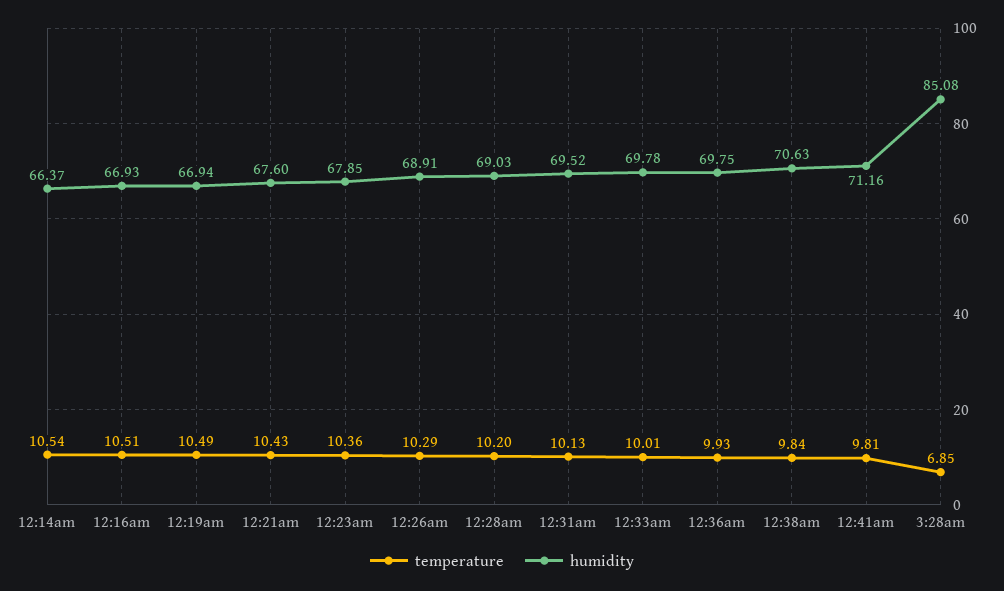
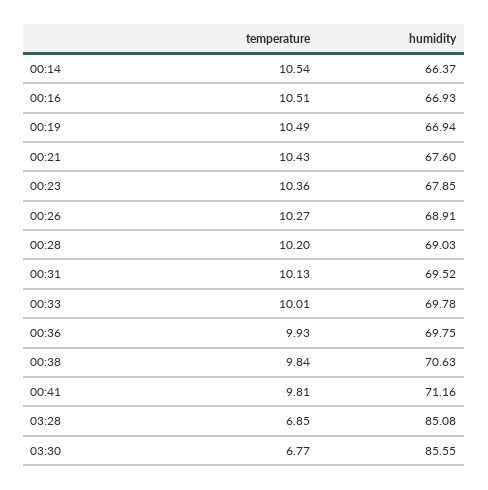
temperature, 12:26am: 10.29 -> 10.27
temperature, 03:30: none -> 6.77
humidity, 03:30: none -> 85.55

